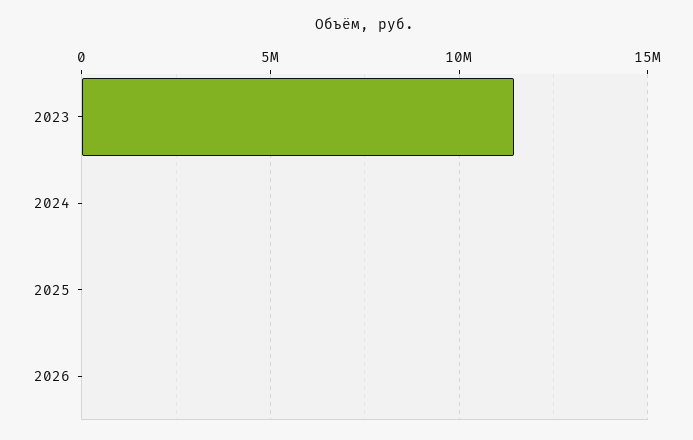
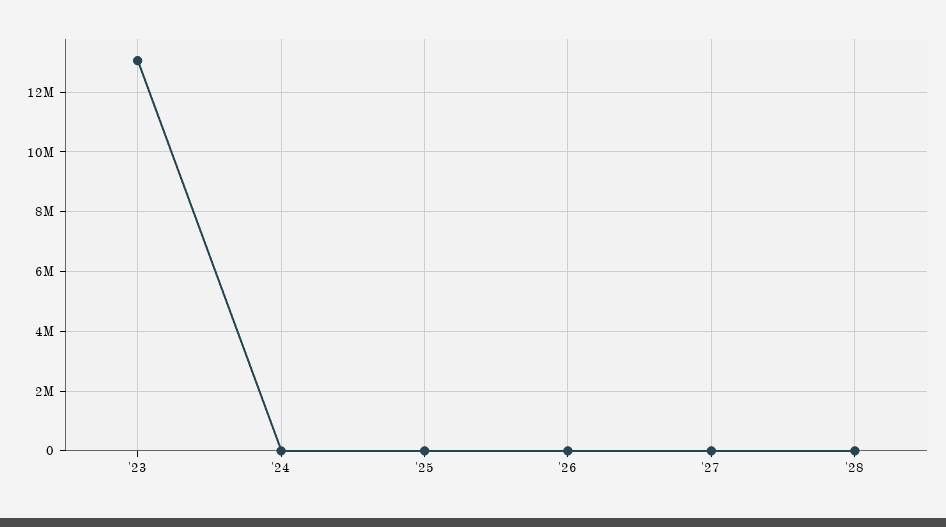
2023: 11500000 -> 13000000
'27: none -> 0
'28: none -> 0

